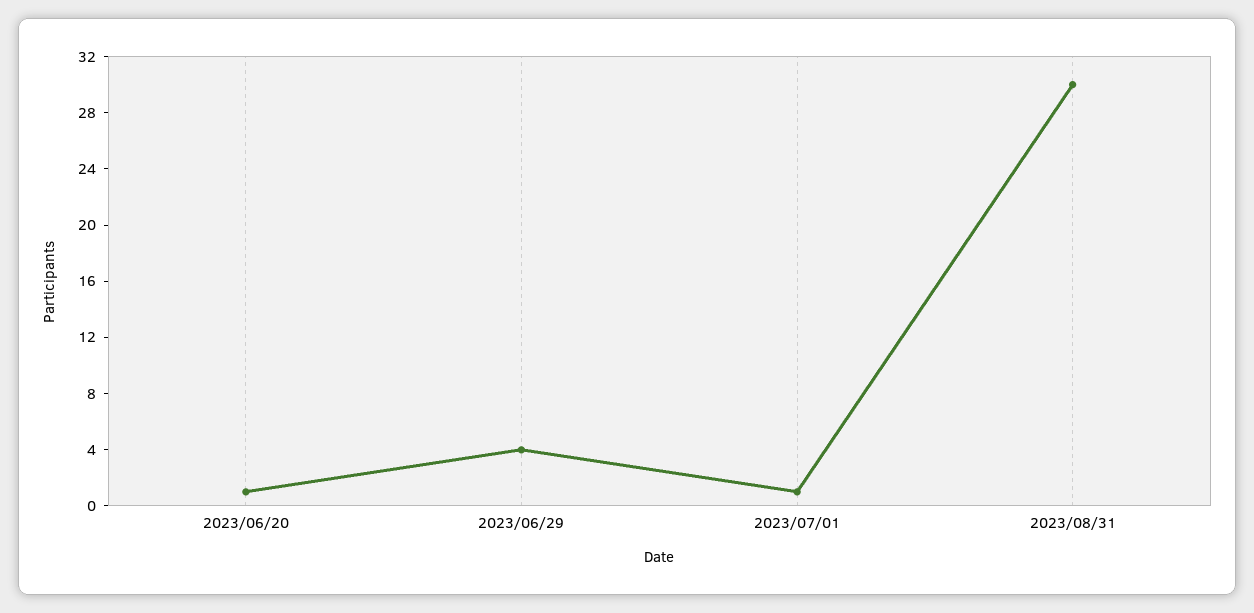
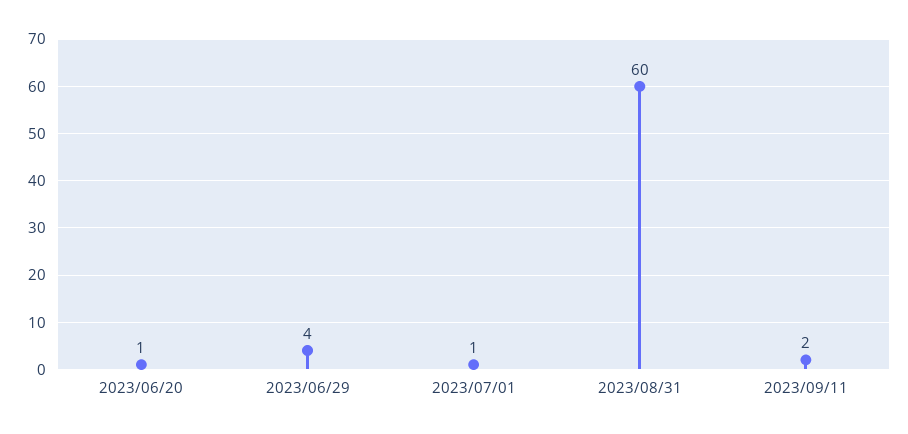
2023/08/31: 30 -> 60
2023/09/11: none -> 2

